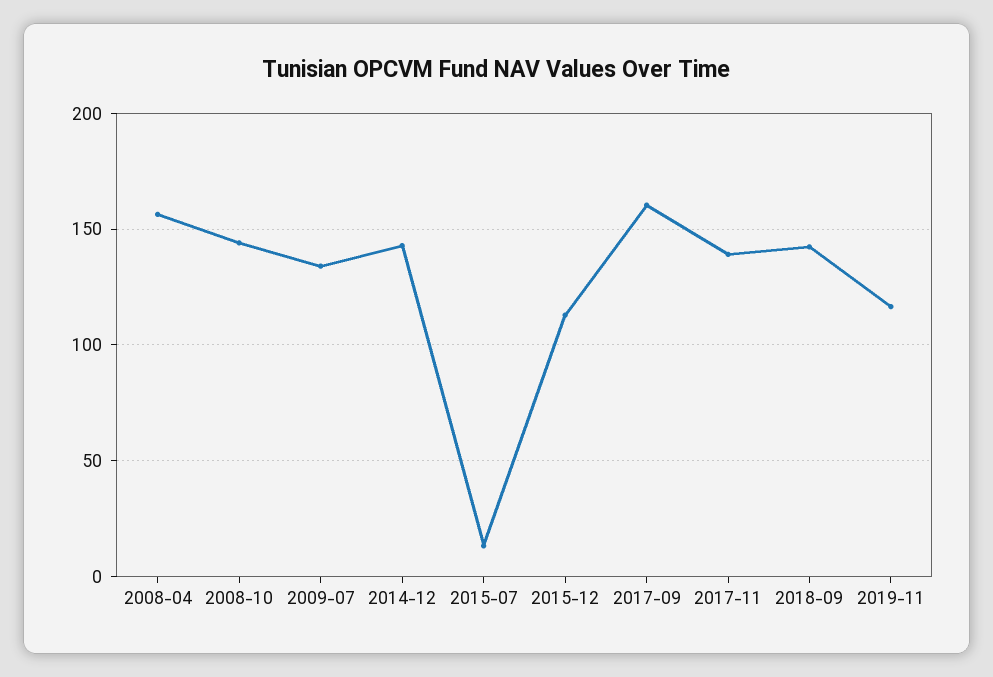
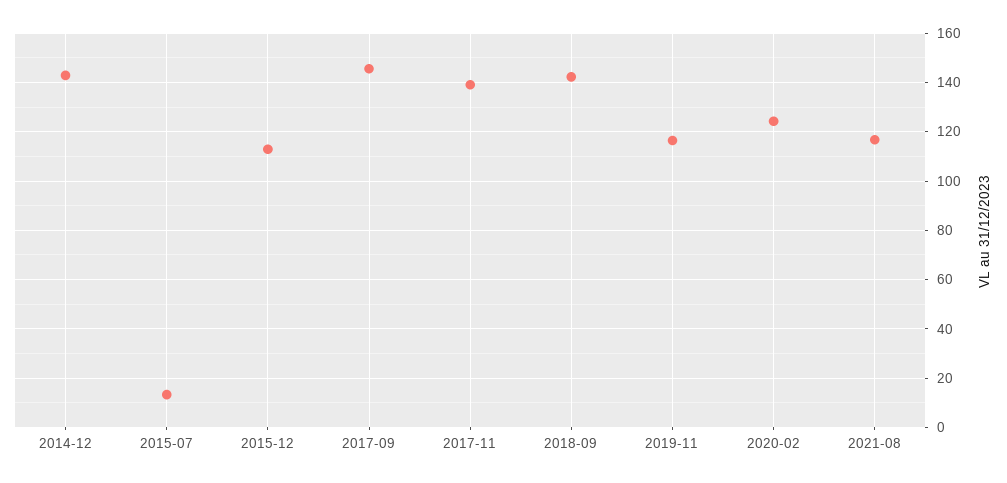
2008-04: 155 -> none
2008-10: 145 -> none
2009-07: 135 -> none
2017-09: 160 -> 145
2020-02: none -> 125
2021-08: none -> 117.5

